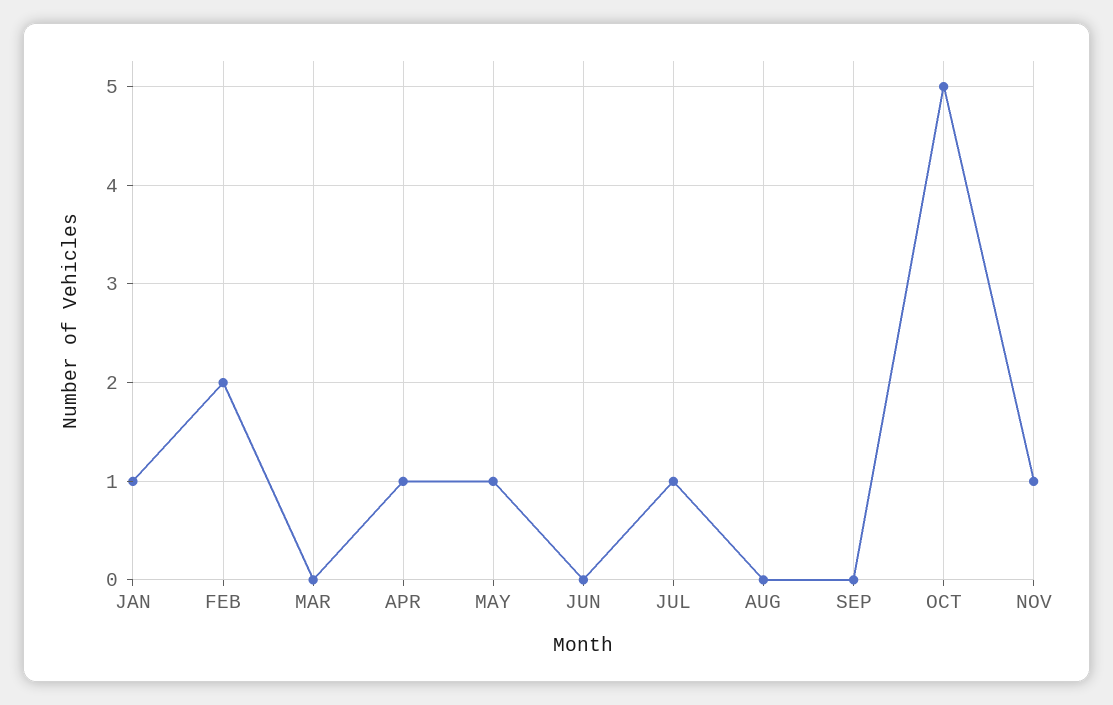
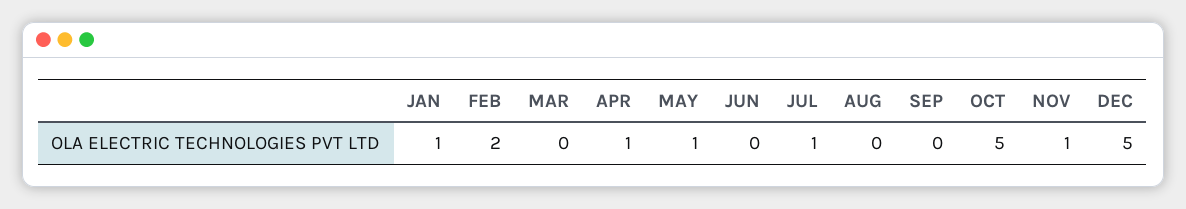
DEC: none -> 5

